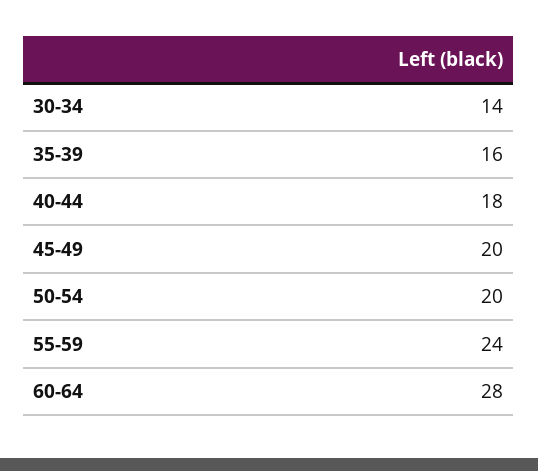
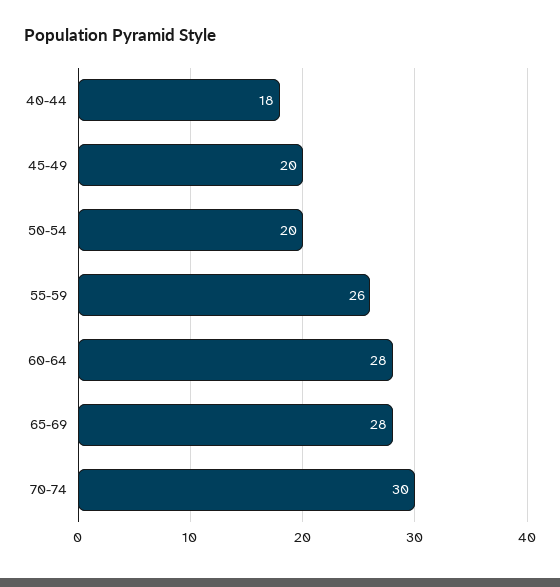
30-34: 14 -> none
35-39: 16 -> none
55-59: 24 -> 26
65-69: none -> 28
70-74: none -> 30

